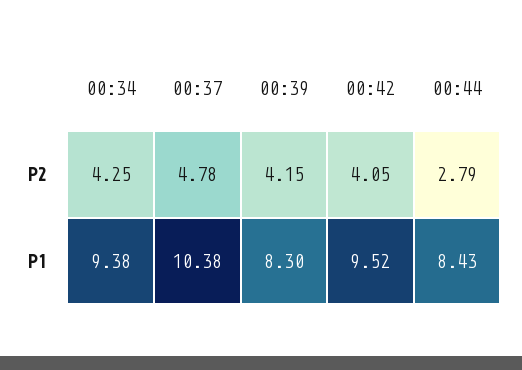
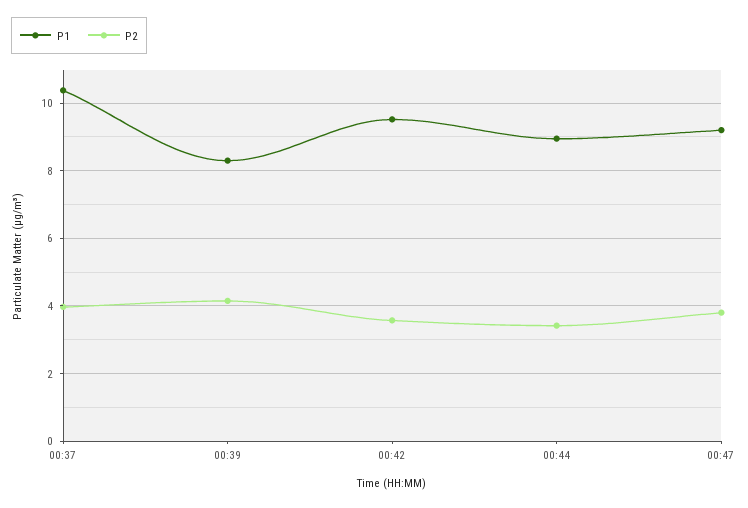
P2, 00:34: 4.25 -> none
P2, 00:37: 4.78 -> 4
P2, 00:42: 4.05 -> 3.6
P2, 00:44: 2.79 -> 3.4
P1, 00:34: 9.38 -> none
P1, 00:44: 8.43 -> 9
P1, 00:47: none -> 9.2
P2, 00:47: none -> 3.8

